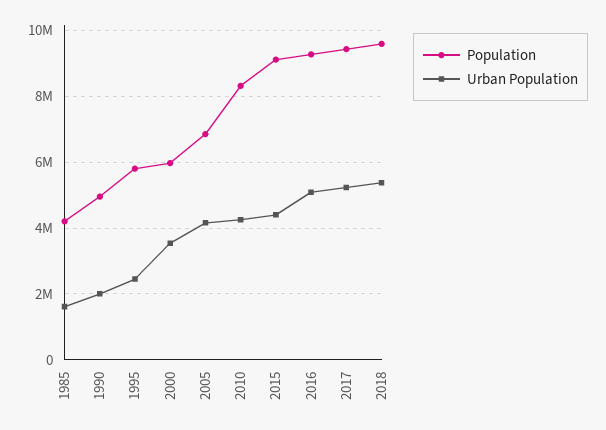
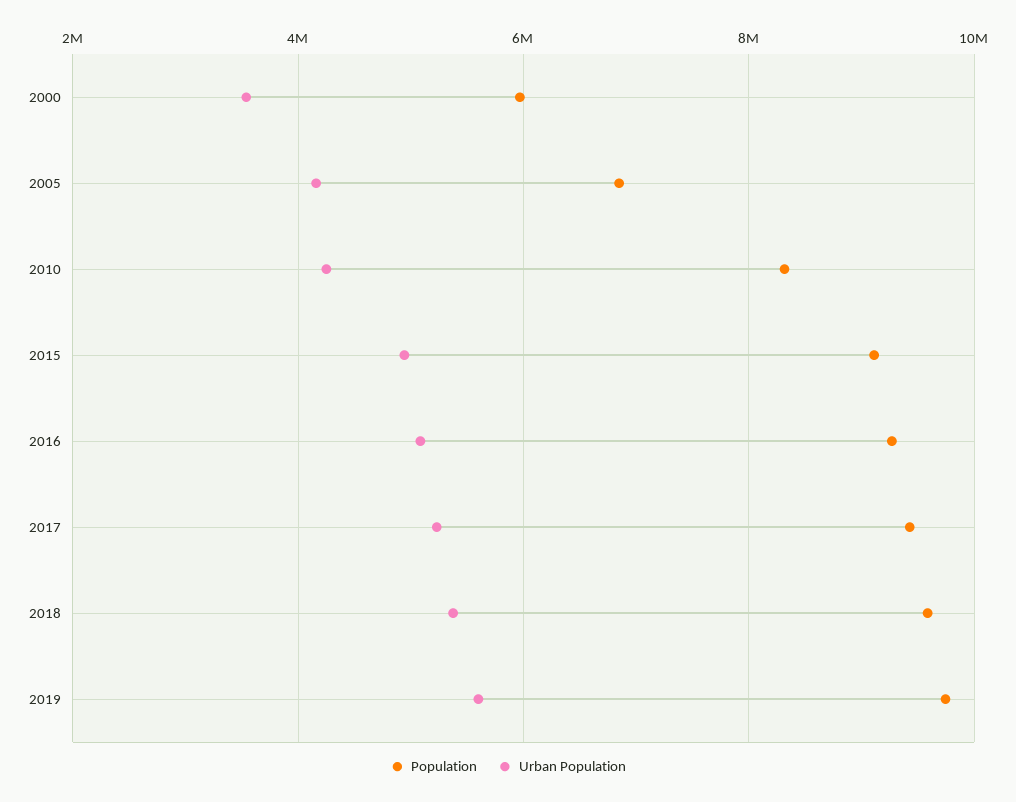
Population, 1985: 4200000 -> none
Urban Population, 1985: 1600000 -> none
Population, 1990: 5000000 -> none
Urban Population, 1990: 2000000 -> none
Population, 1995: 5800000 -> none
Urban Population, 1995: 2400000 -> none
Urban Population, 2015: 4400000 -> 5000000
Population, 2019: none -> 9800000
Urban Population, 2019: none -> 5600000

